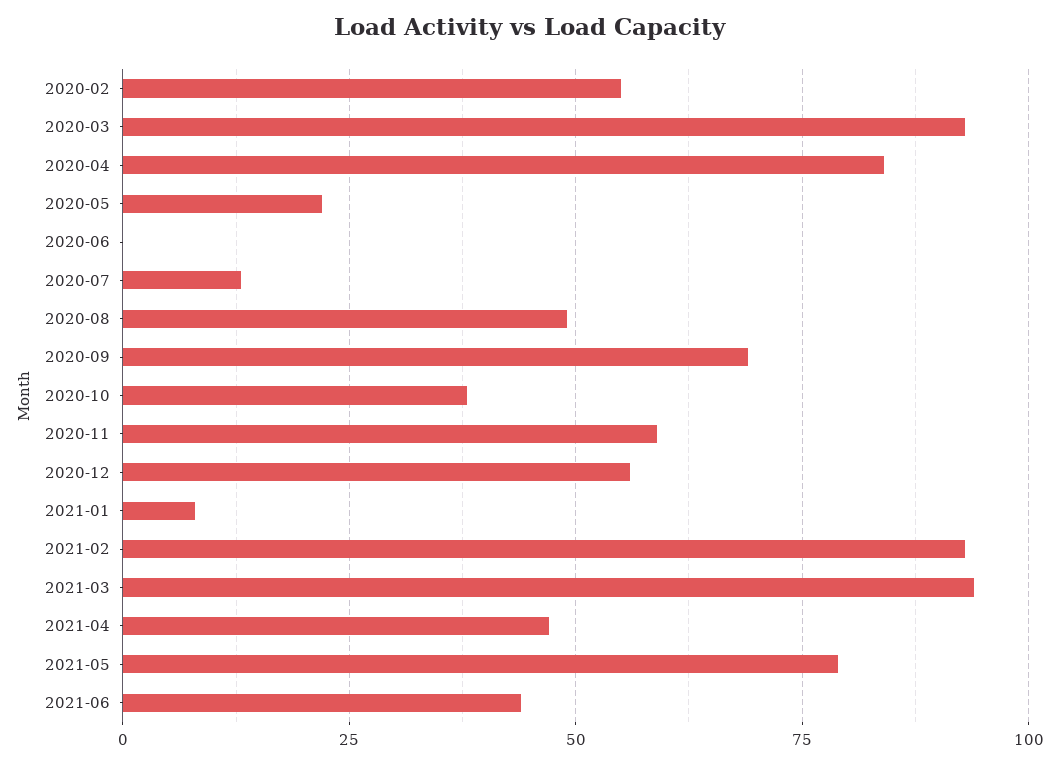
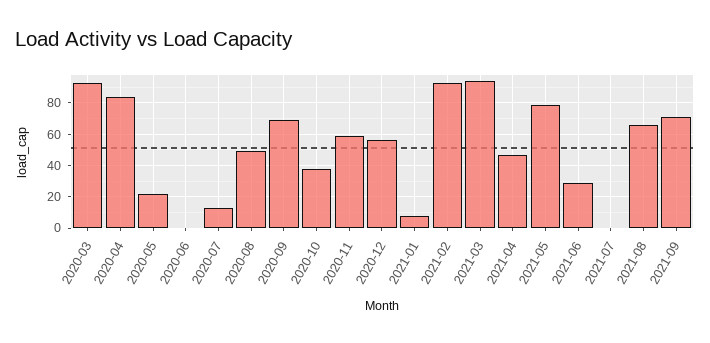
2020-02: 55 -> none
2021-06: 45 -> 30
2021-07: none -> 0
2021-08: none -> 65
2021-09: none -> 70

